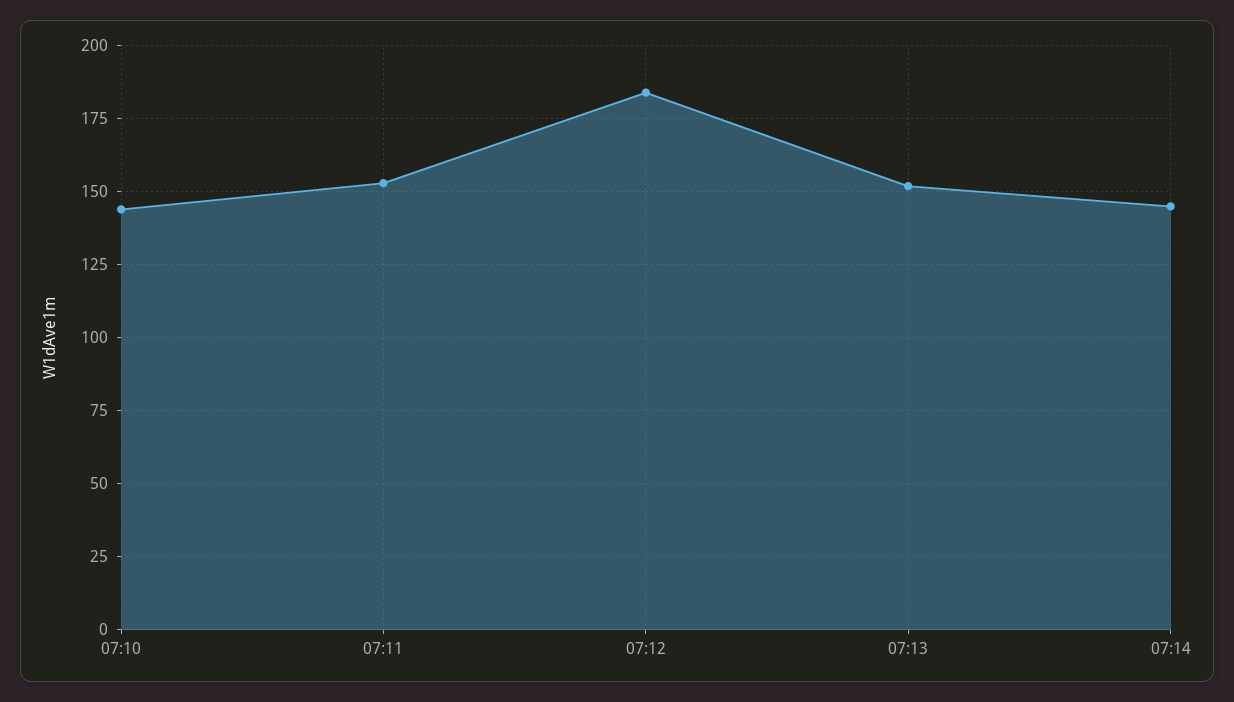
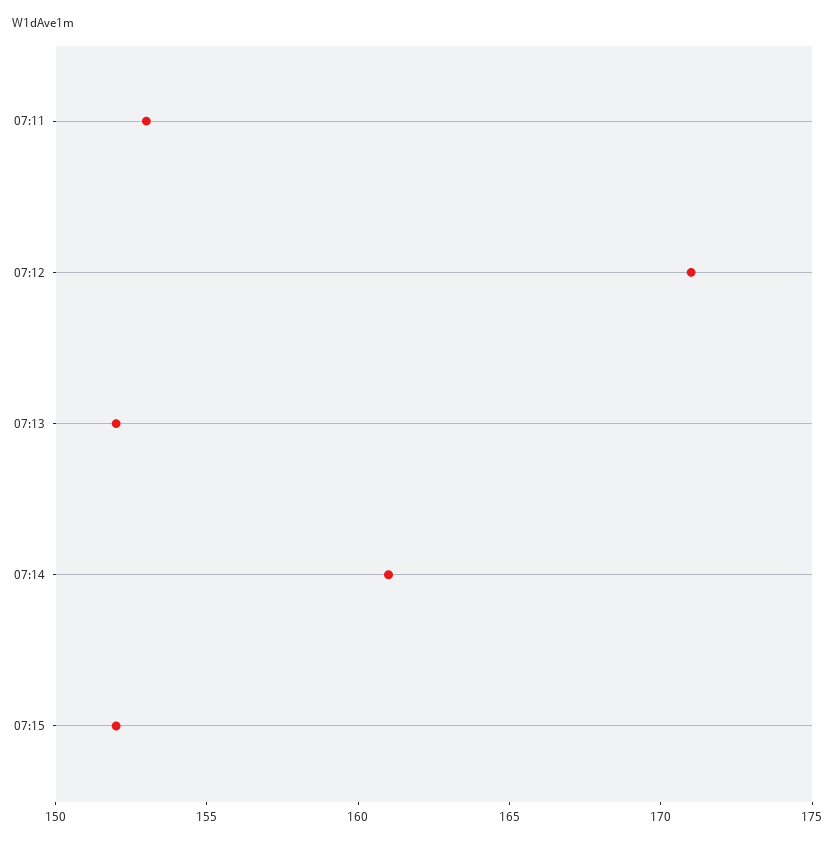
07:10: 145 -> none
07:12: 185 -> 171
07:14: 145 -> 161
07:15: none -> 152

